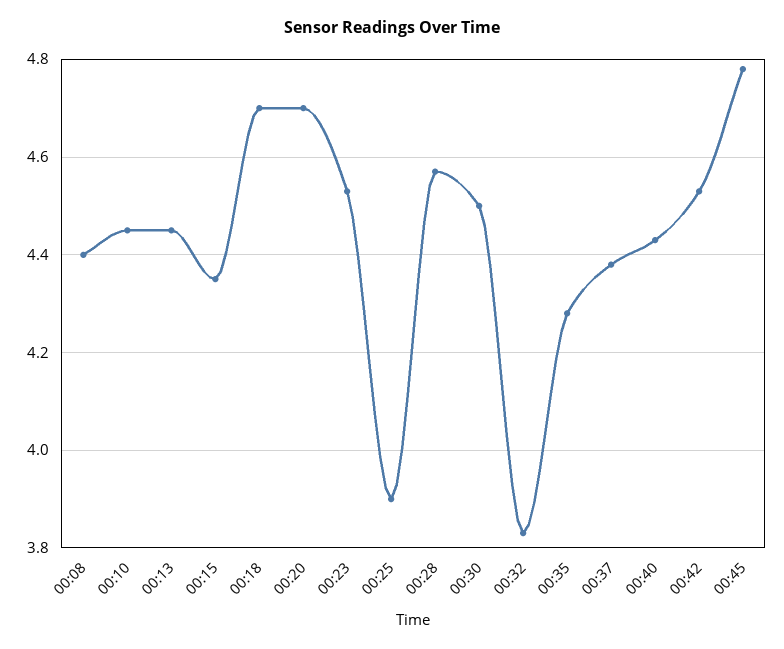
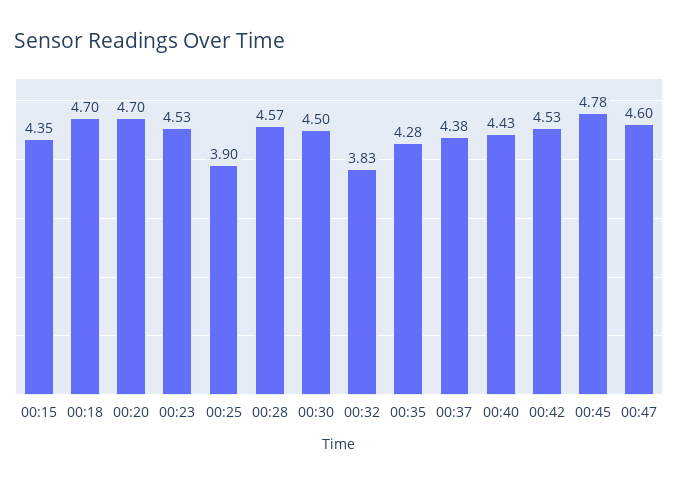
00:08: 4.4 -> none
00:10: 4.45 -> none
00:13: 4.45 -> none
00:47: none -> 4.6

